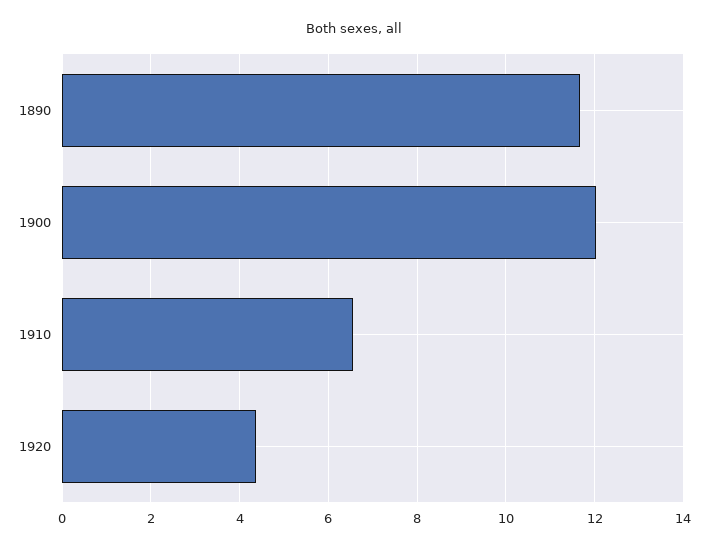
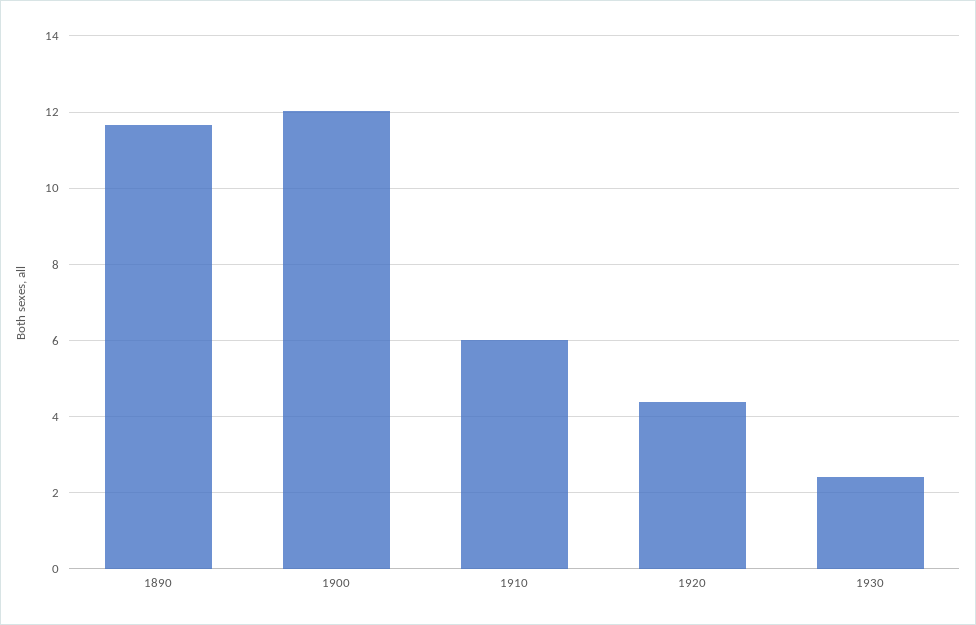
1910: 6.6 -> 6
1930: none -> 2.4

